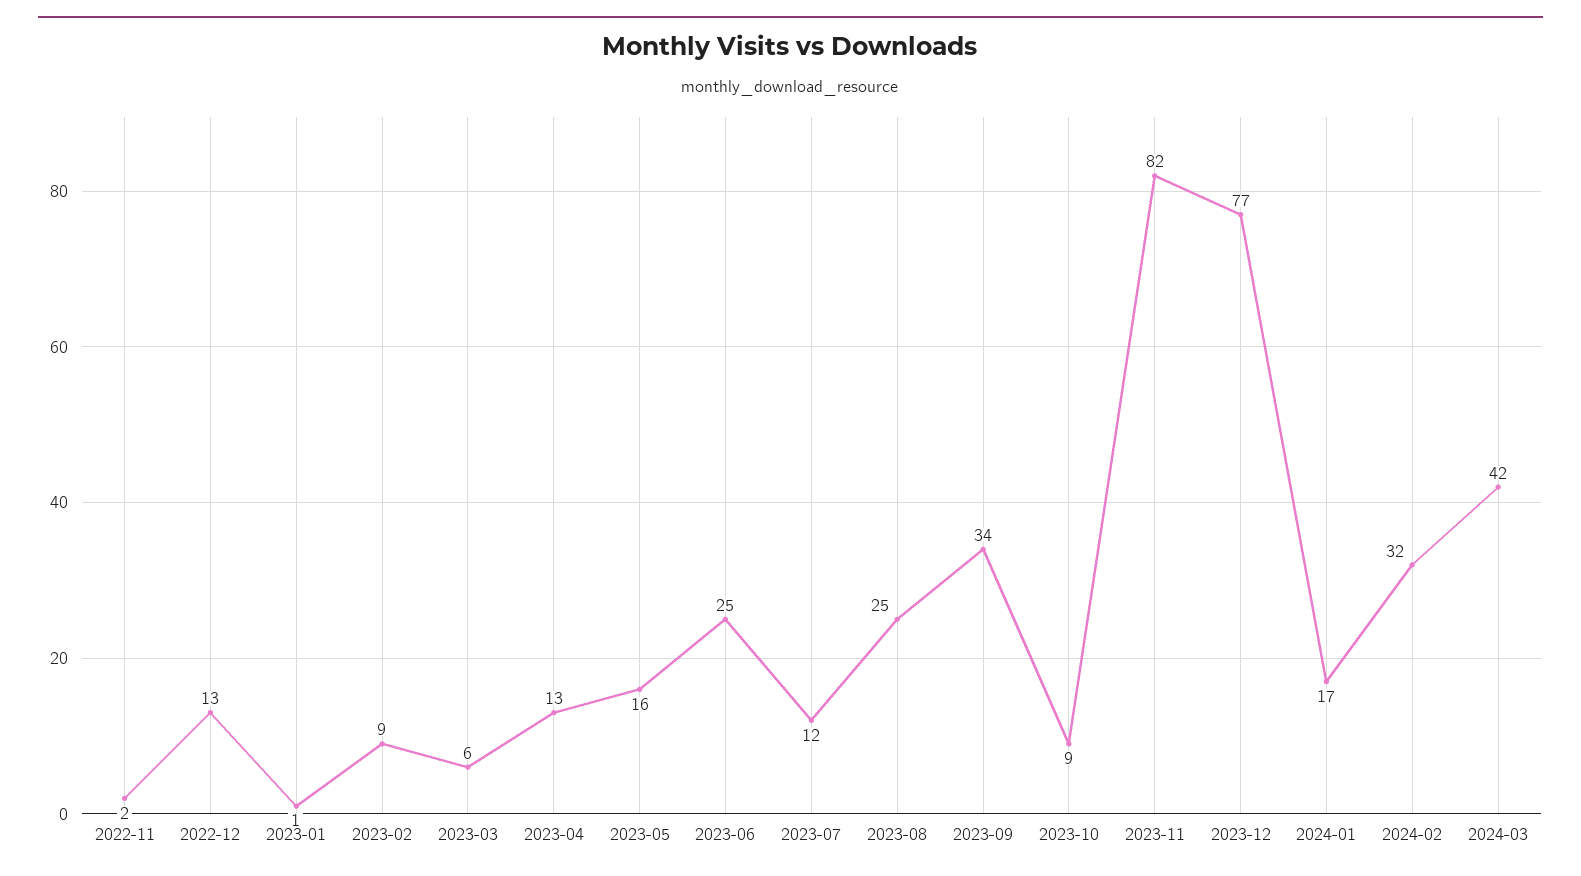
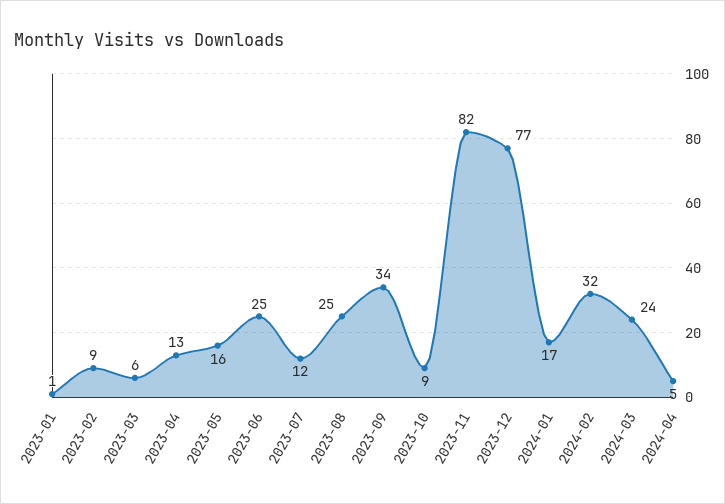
2022-11: 2 -> none
2022-12: 13 -> none
2024-03: 42 -> 24
2024-04: none -> 5

